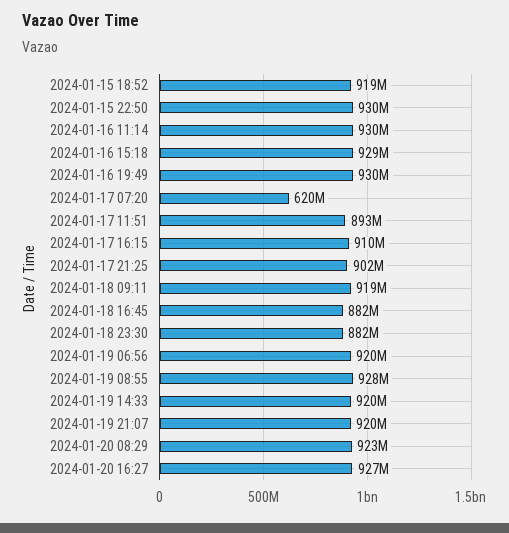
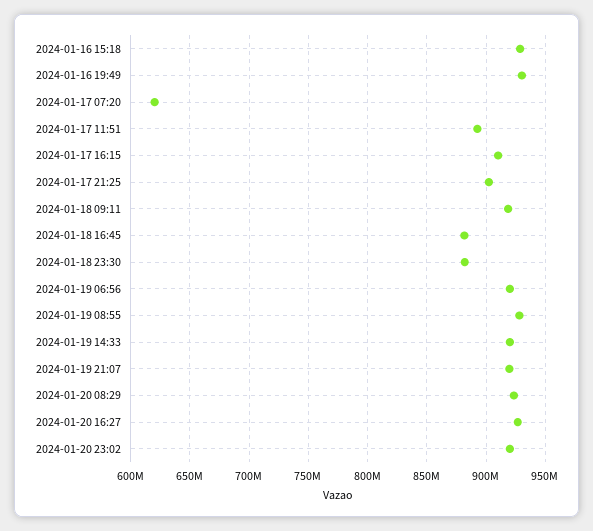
2024-01-15 18:52: 919000000 -> none
2024-01-15 22:50: 930000000 -> none
2024-01-16 11:14: 930000000 -> none
2024-01-20 23:02: none -> 920000000

